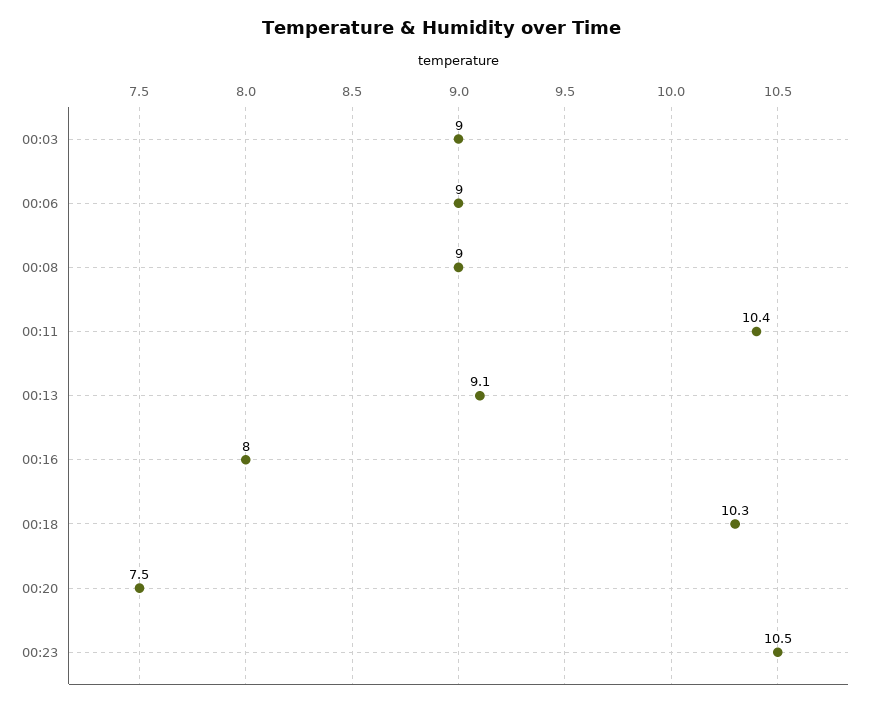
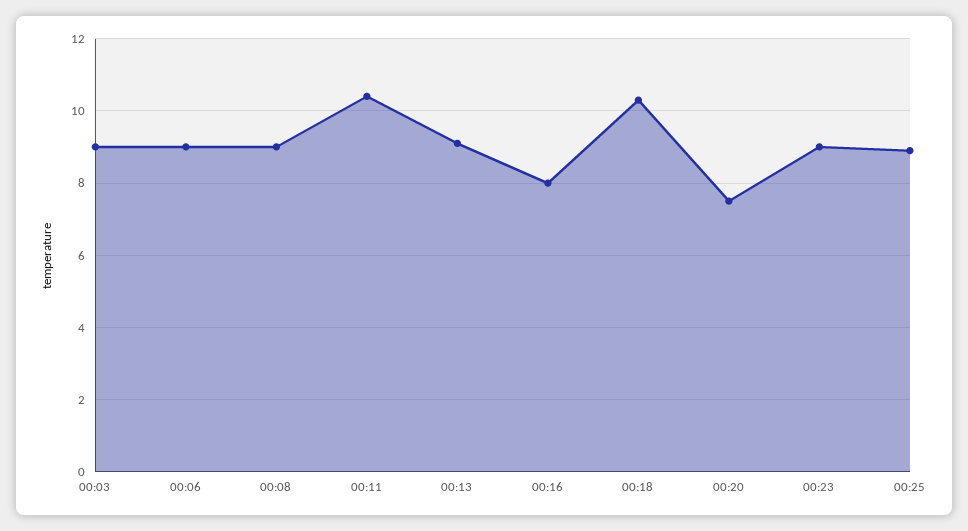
00:23: 10.5 -> 9
00:25: none -> 9

